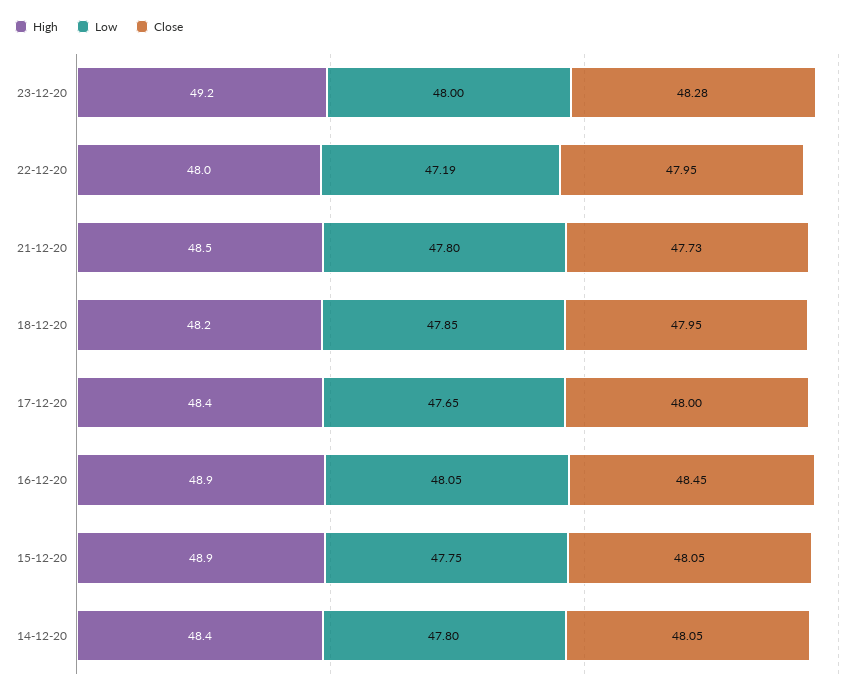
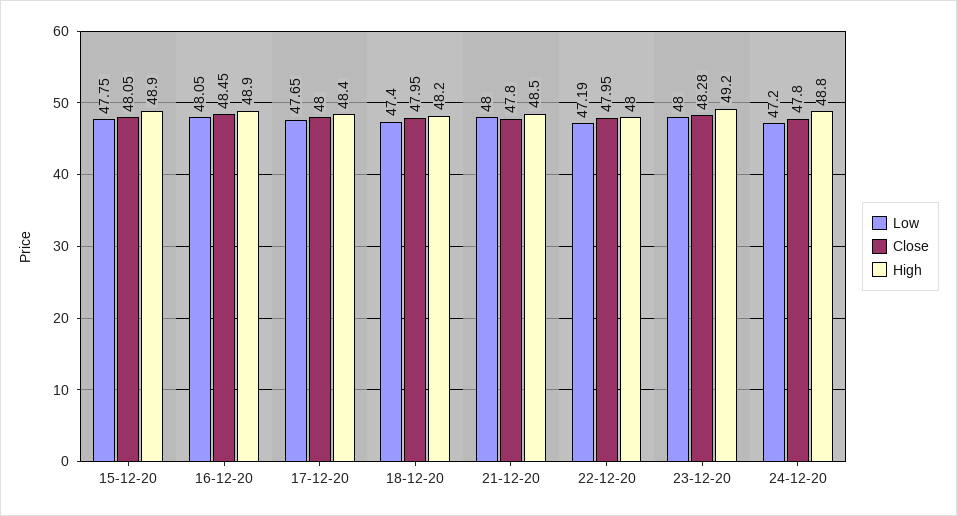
Low, 21-12-20: 47.8 -> 48
Close, 21-12-20: 47.73 -> 47.8
Low, 18-12-20: 47.85 -> 47.4
High, 14-12-20: 48.4 -> none
Low, 14-12-20: 47.8 -> none
Close, 14-12-20: 48.05 -> none
Low, 24-12-20: none -> 47.2
Close, 24-12-20: none -> 47.8
High, 24-12-20: none -> 48.8

